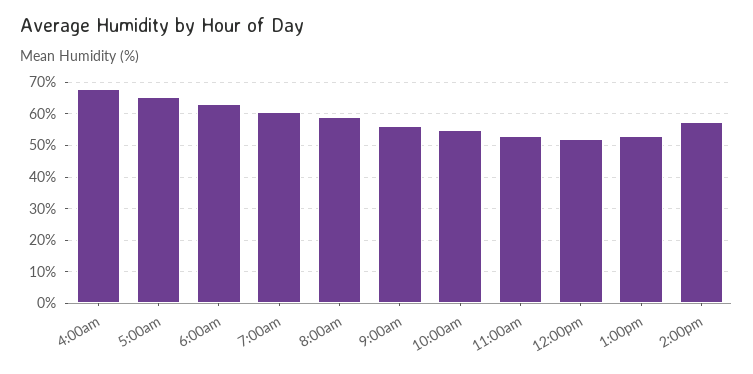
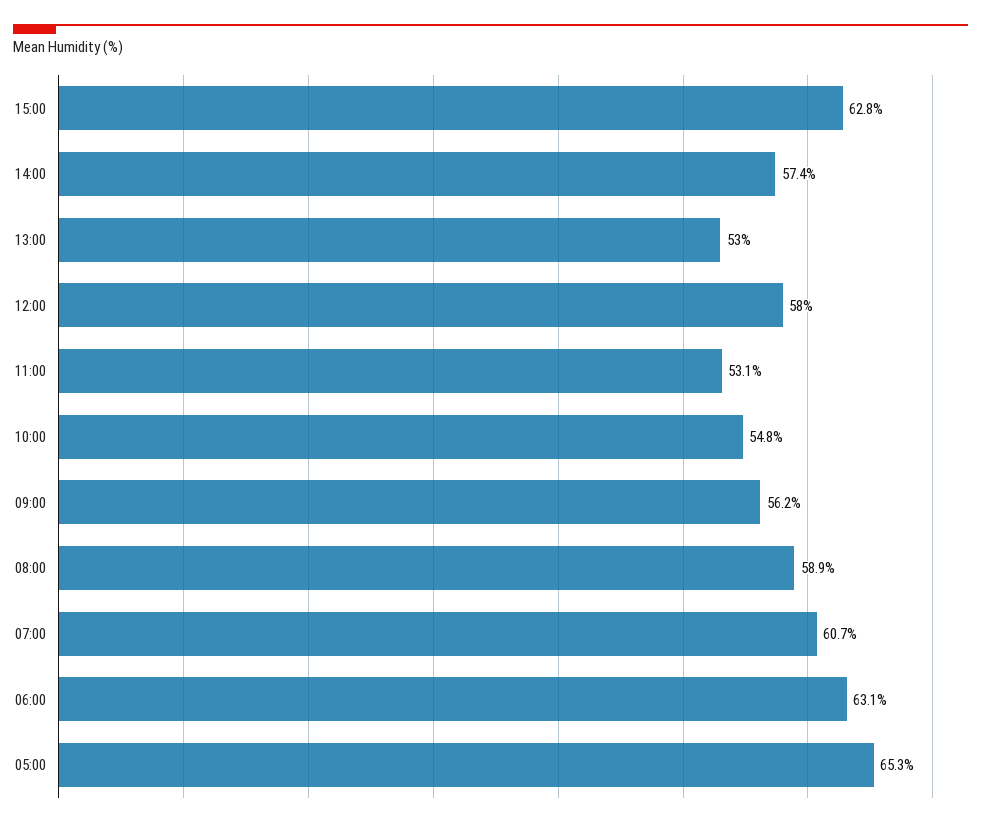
4:00am: 68 -> none
12:00pm: 52 -> 58
15:00: none -> 62.8

